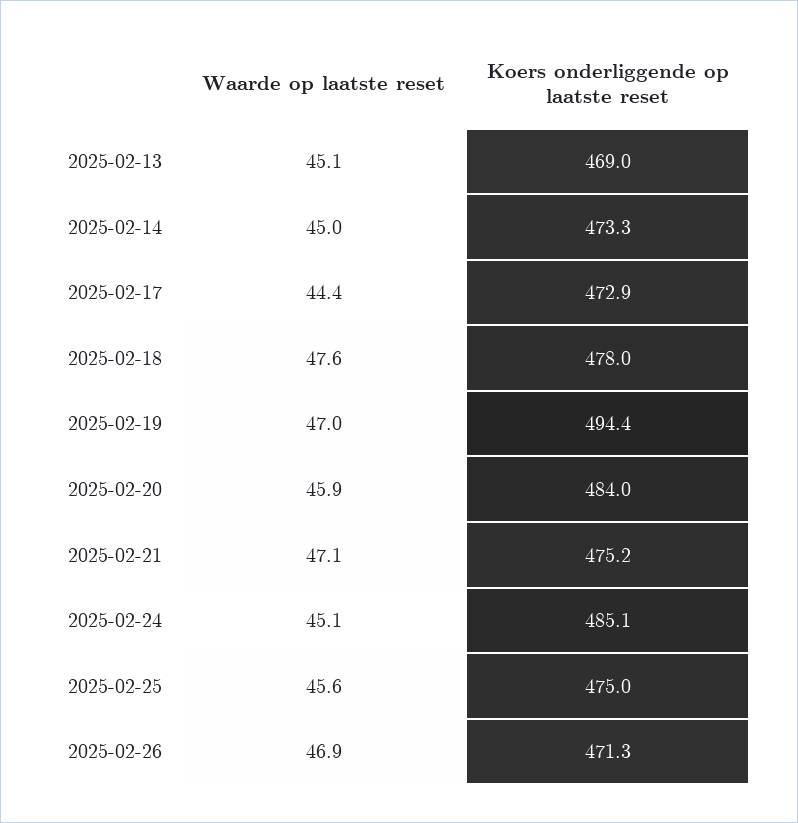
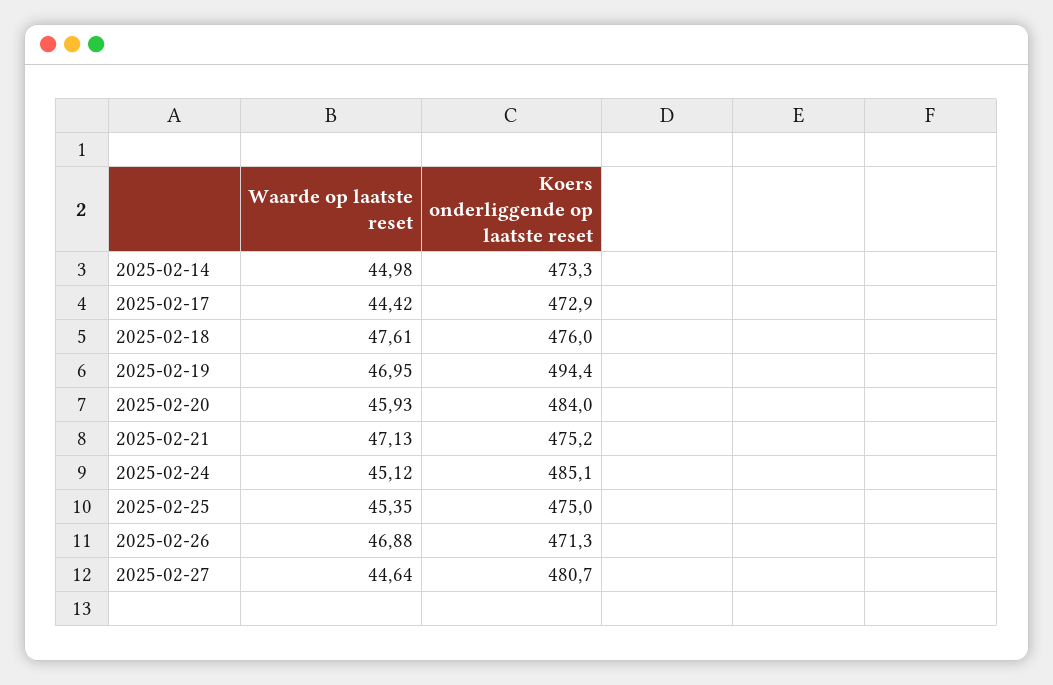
Waarde op laatste reset, 2025-02-13: 45.1 -> none
Koers onderliggende op laatste reset, 2025-02-13: 469 -> none
Koers onderliggende op laatste reset, 2025-02-18: 478 -> 476
Waarde op laatste reset, 2025-02-25: 45.6 -> 45.35
Waarde op laatste reset, 2025-02-27: none -> 44.64
Koers onderliggende op laatste reset, 2025-02-27: none -> 480.7

